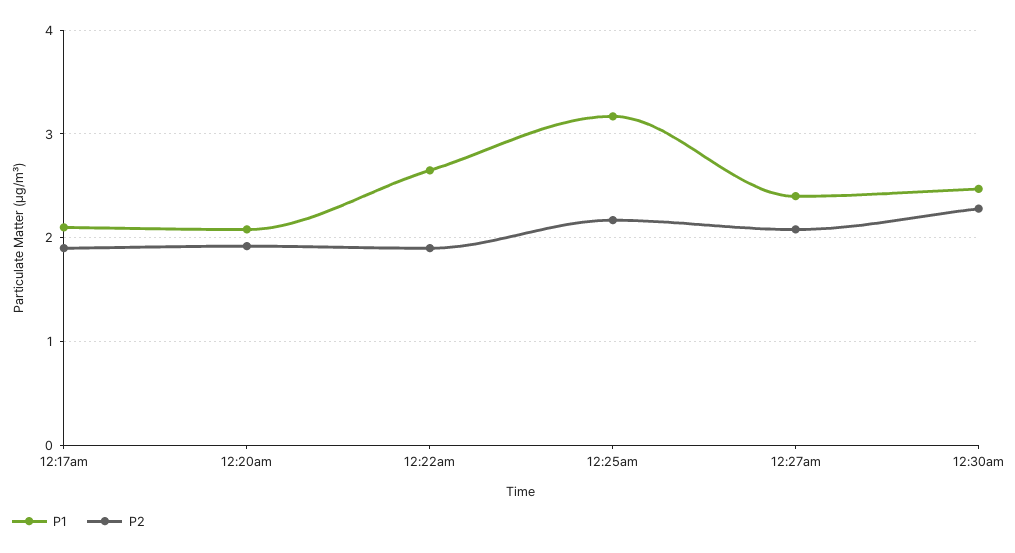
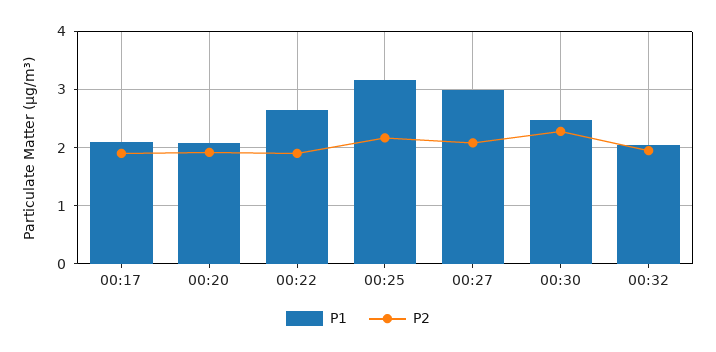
P1, 12:27am: 2.4 -> 3
P1, 00:32: none -> 2
P2, 00:32: none -> 2

